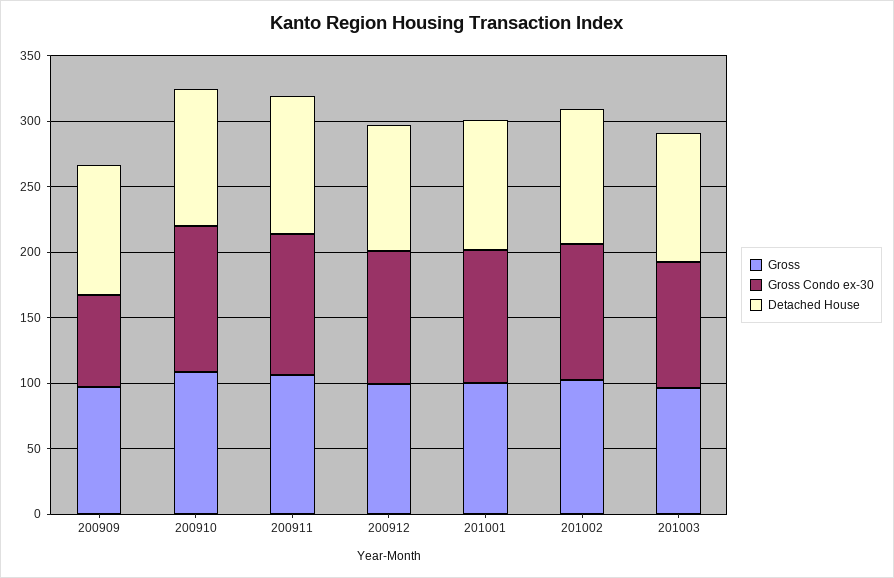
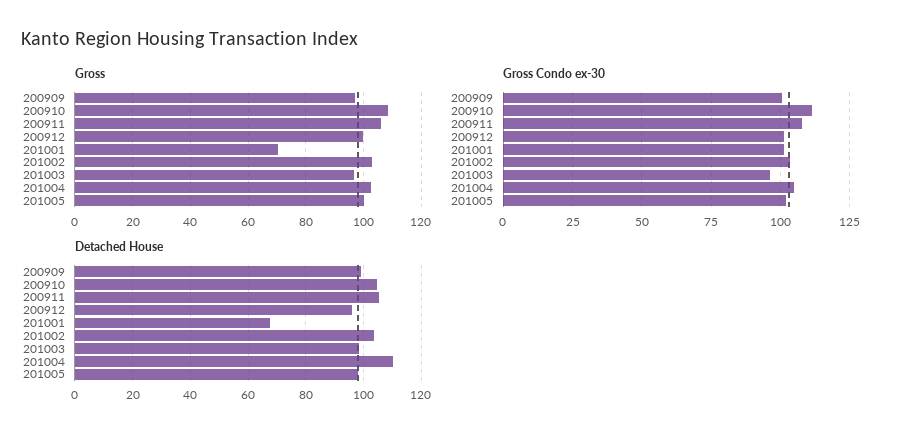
Gross Condo ex-30, 200909: 70 -> 100
Gross, 201001: 100 -> 70
Detached House, 201001: 100 -> 67.5
Gross, 201004: none -> 102.5
Gross, 201005: none -> 100
Gross Condo ex-30, 201004: none -> 105
Gross Condo ex-30, 201005: none -> 102.5
Detached House, 201004: none -> 110
Detached House, 201005: none -> 97.5

